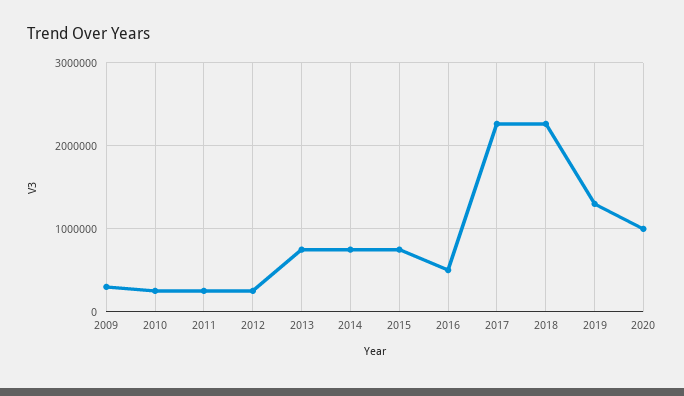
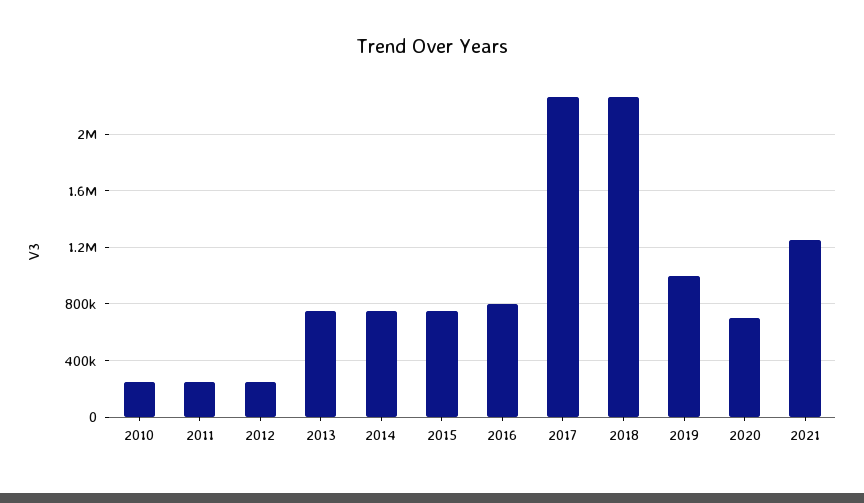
2009: 300000 -> none
2016: 500000 -> 800000
2019: 1300000 -> 1000000
2020: 1000000 -> 700000
2021: none -> 1250000

